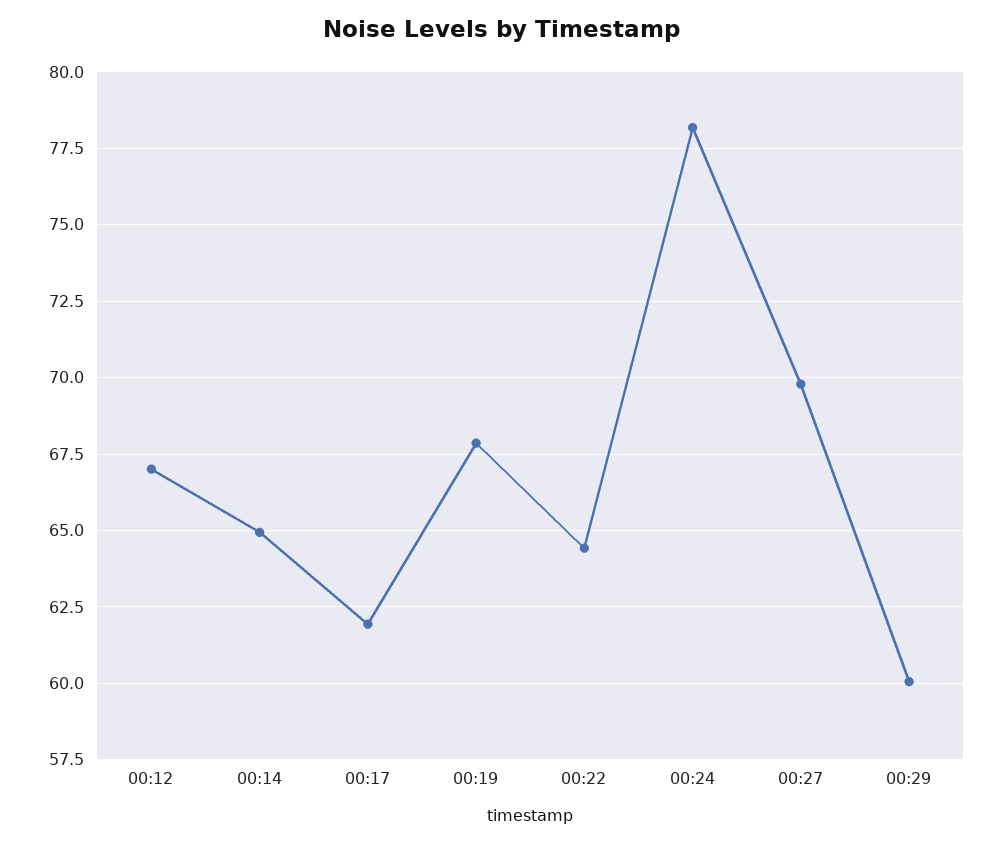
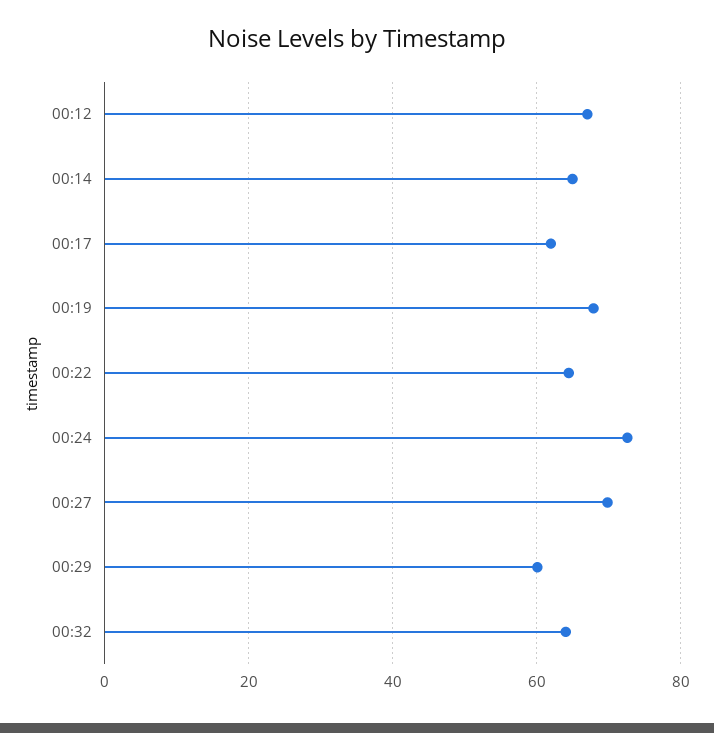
00:24: 78.25 -> 72
00:32: none -> 64

